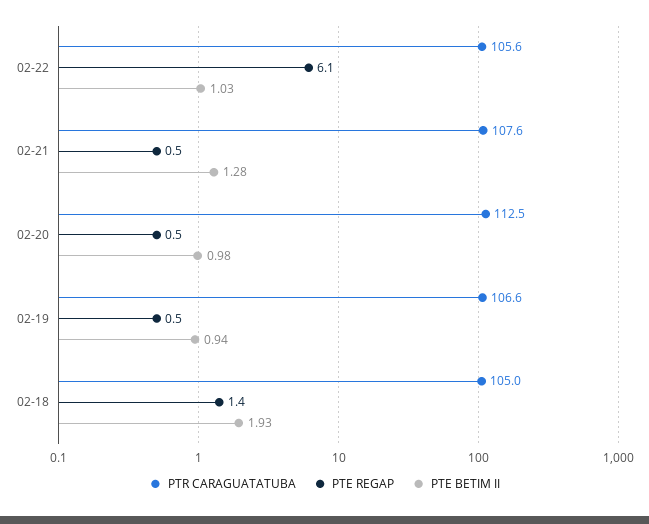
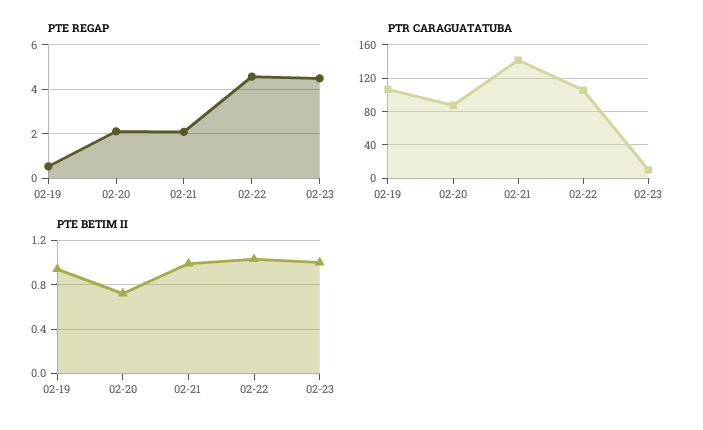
PTE REGAP, 02-22: 6.1 -> 4.5
PTR CARAGUATATUBA, 02-21: 107.6 -> 140
PTE REGAP, 02-21: 0.5 -> 2
PTE BETIM II, 02-21: 1.28 -> 1
PTR CARAGUATATUBA, 02-20: 112.5 -> 90
PTE REGAP, 02-20: 0.5 -> 2
PTE BETIM II, 02-20: 0.98 -> 0.7
PTR CARAGUATATUBA, 02-18: 105 -> none
PTE REGAP, 02-18: 1.4 -> none
PTE BETIM II, 02-18: 1.93 -> none
PTE REGAP, 02-23: none -> 4.5
PTR CARAGUATATUBA, 02-23: none -> 10
PTE BETIM II, 02-23: none -> 1

